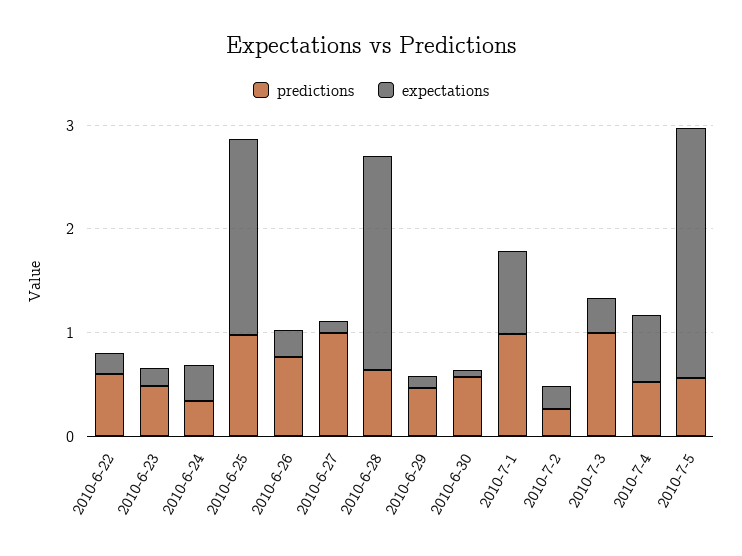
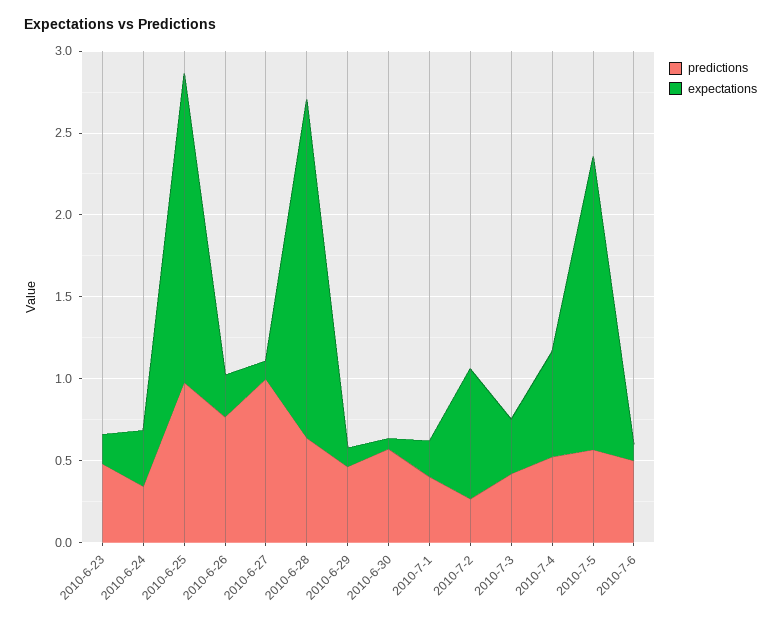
predictions, 2010-6-22: 0.6 -> none
expectations, 2010-6-22: 0.2 -> none
predictions, 2010-7-1: 1 -> 0.4
expectations, 2010-7-1: 0.8 -> 0.2
expectations, 2010-7-2: 0.2 -> 0.8
predictions, 2010-7-3: 1 -> 0.4
expectations, 2010-7-5: 2.4 -> 1.8
predictions, 2010-7-6: none -> 0.5
expectations, 2010-7-6: none -> 0.1

